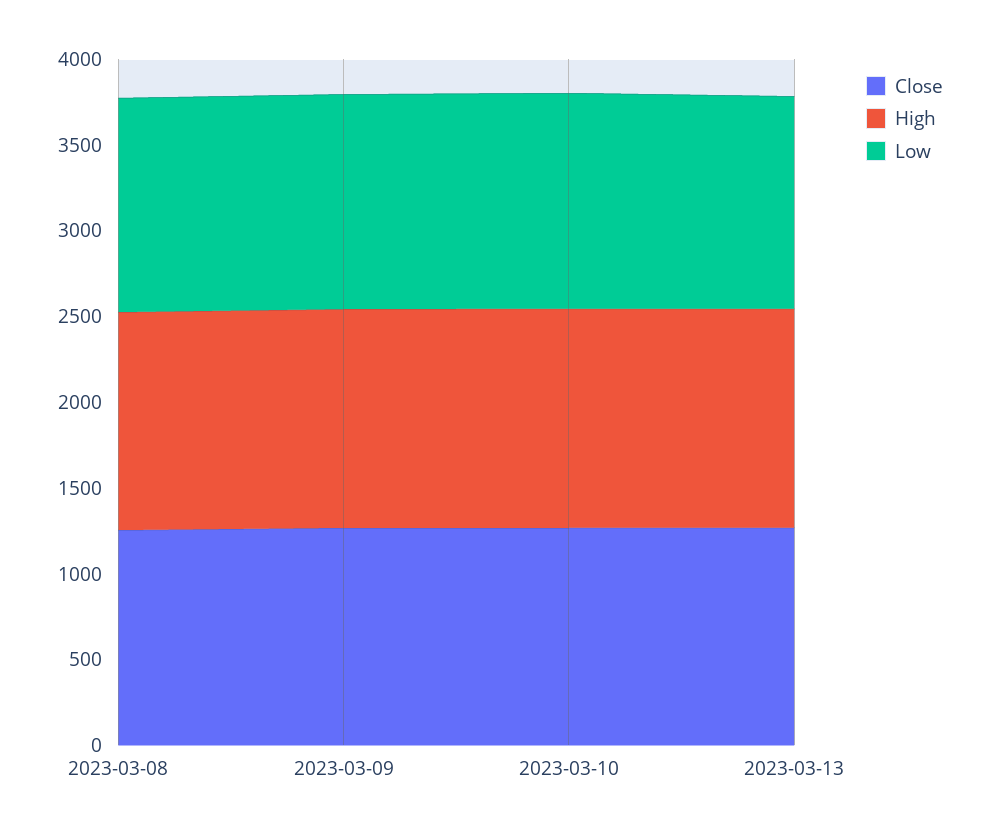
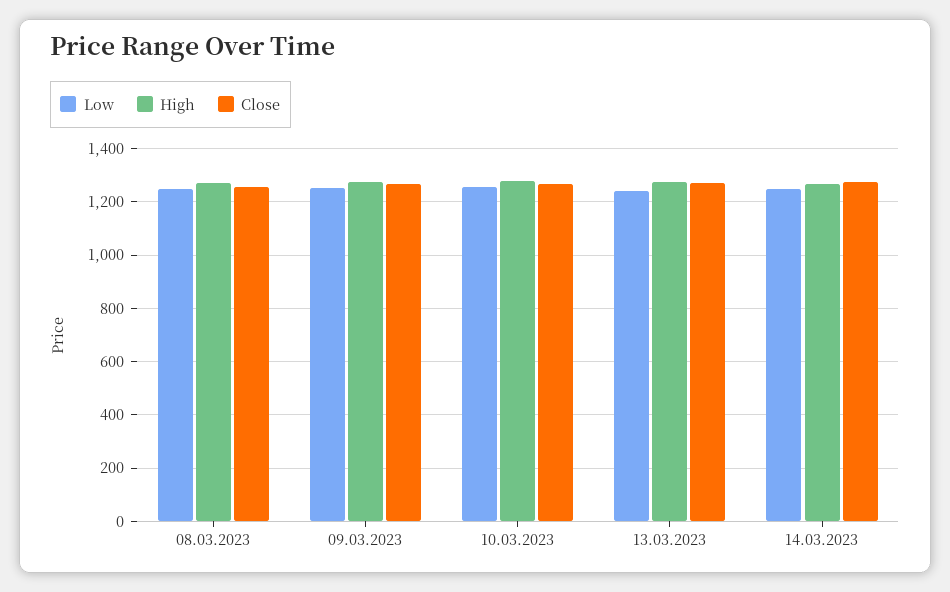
Low, 14.03.2023: none -> 1250
High, 14.03.2023: none -> 1275
Close, 14.03.2023: none -> 1275

